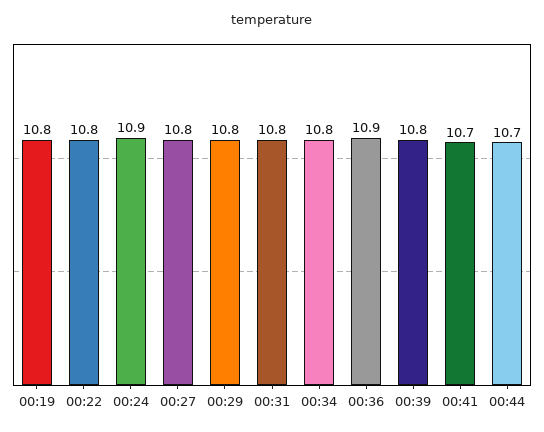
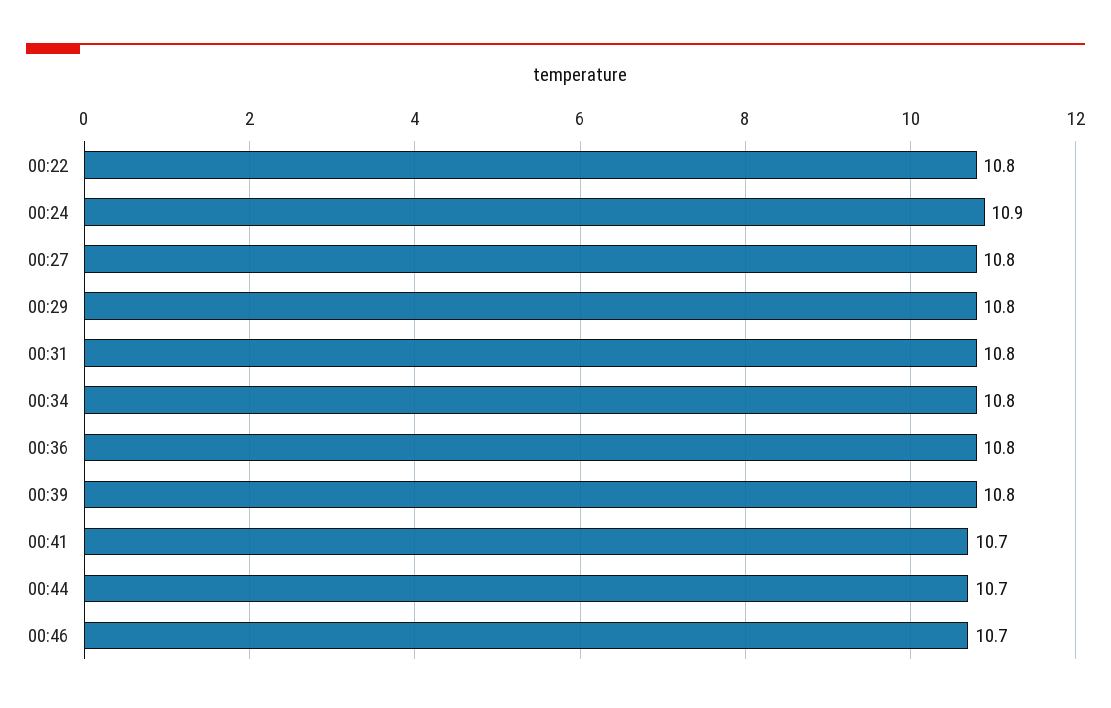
00:19: 10.8 -> none
00:36: 10.9 -> 10.8
00:46: none -> 10.7

